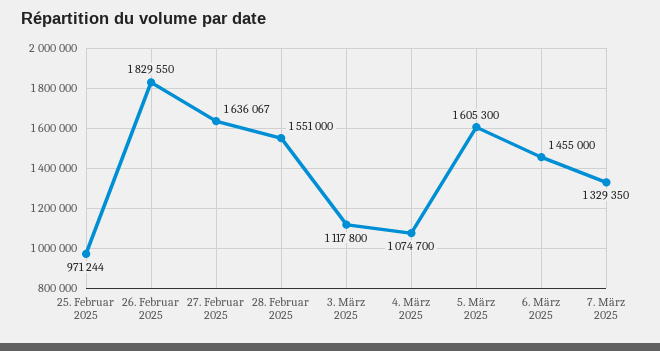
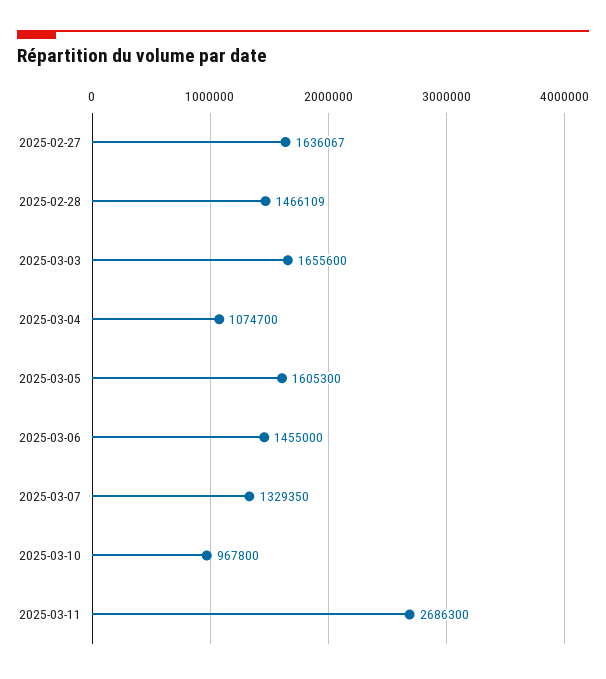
25. Februar 2025: 971244 -> none
26. Februar 2025: 1829550 -> none
28. Februar 2025: 1551000 -> 1466109
3. März 2025: 1117800 -> 1655600
2025-03-10: none -> 967800
2025-03-11: none -> 2686300

